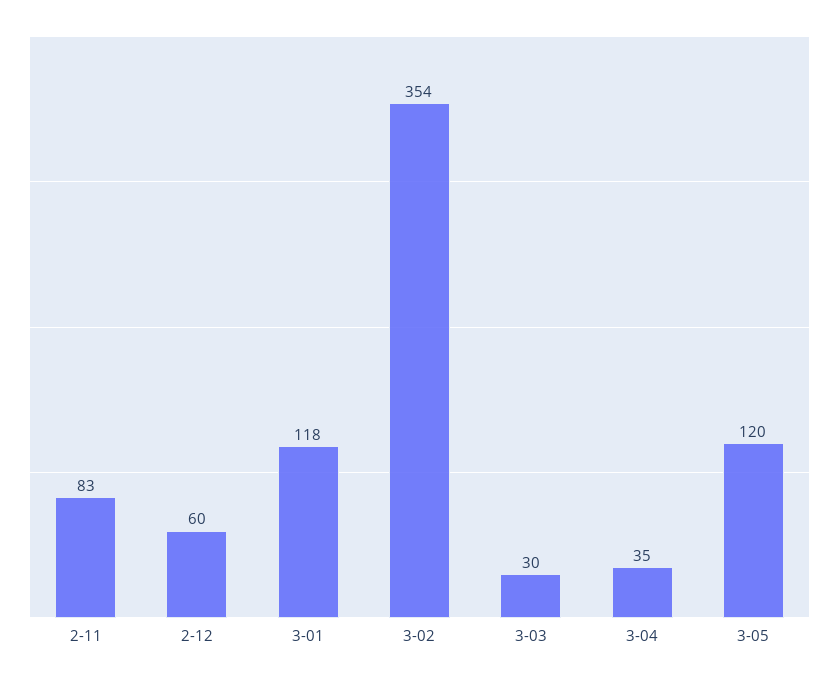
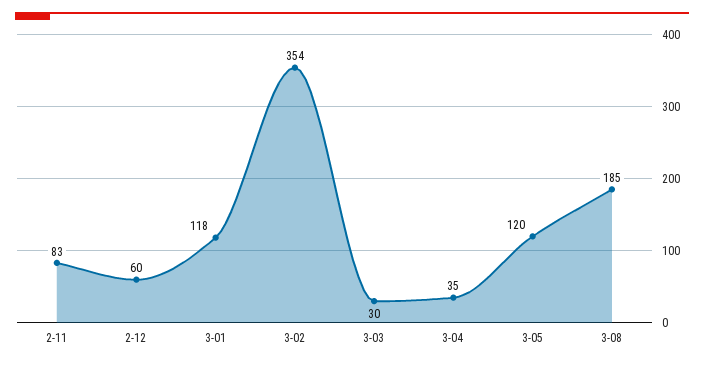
3-08: none -> 185

